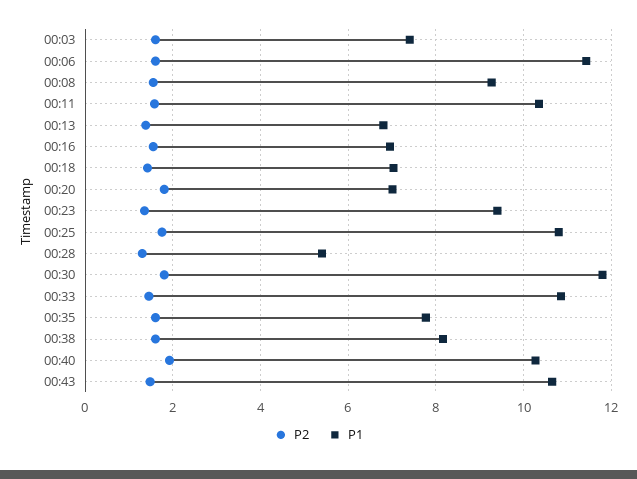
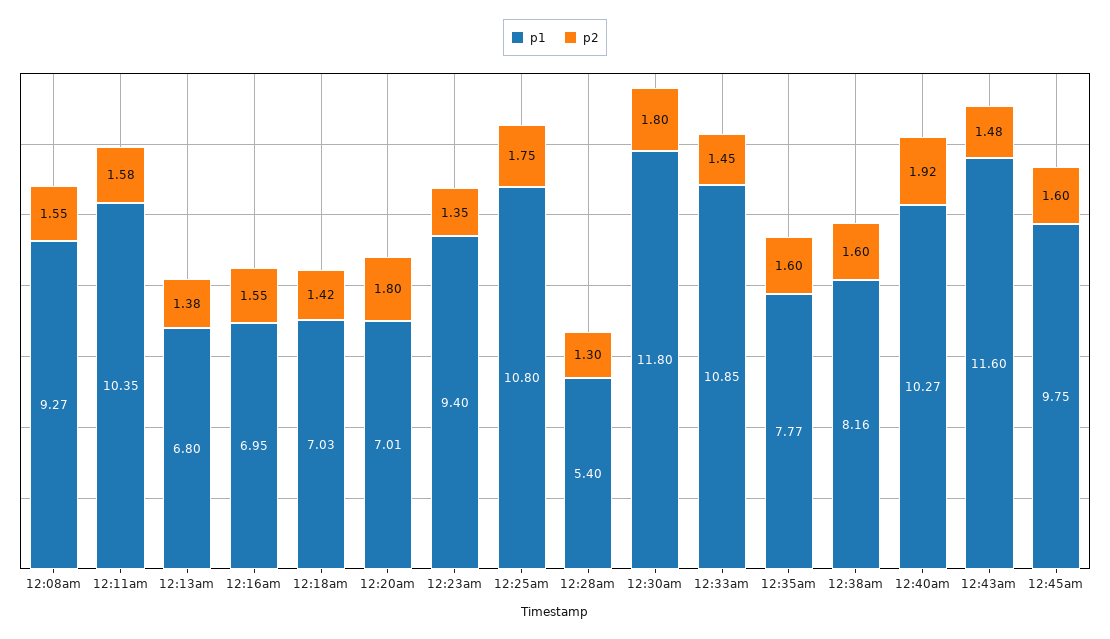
P2, 00:03: 1.6 -> none
P1, 00:03: 7.4 -> none
P2, 00:06: 1.6 -> none
P1, 00:06: 11.4 -> none
P1, 00:43: 10.6 -> 11.6
P1, 12:45am: none -> 9.75
P2, 12:45am: none -> 1.6

